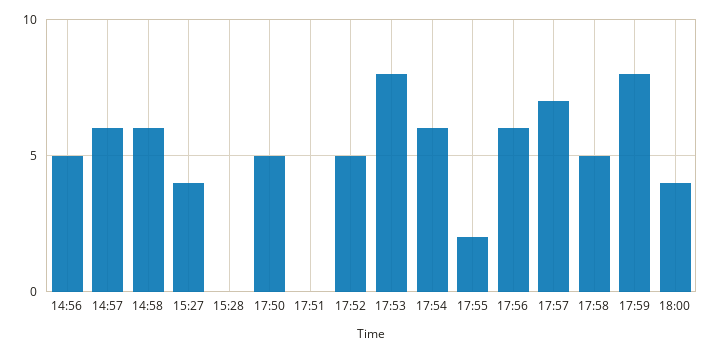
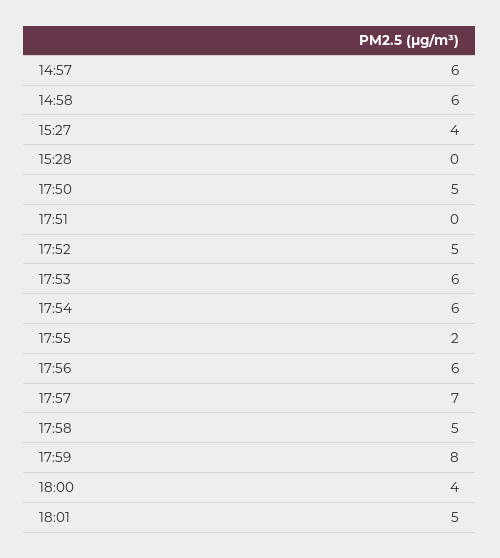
14:56: 5 -> none
17:53: 8 -> 6
18:01: none -> 5

